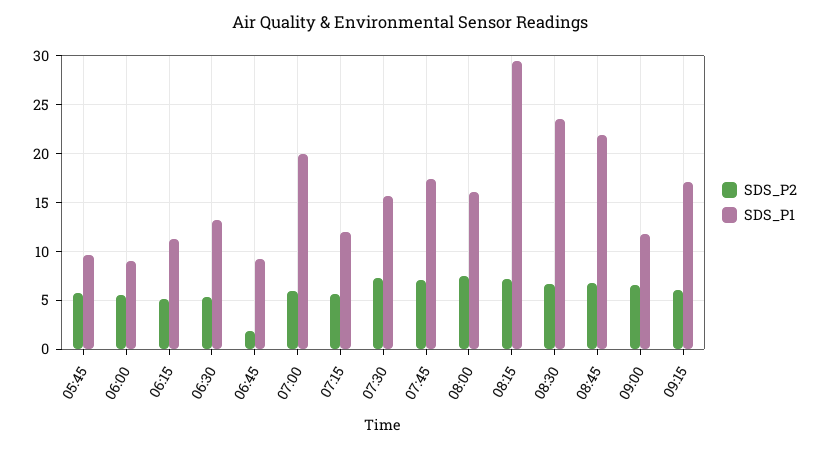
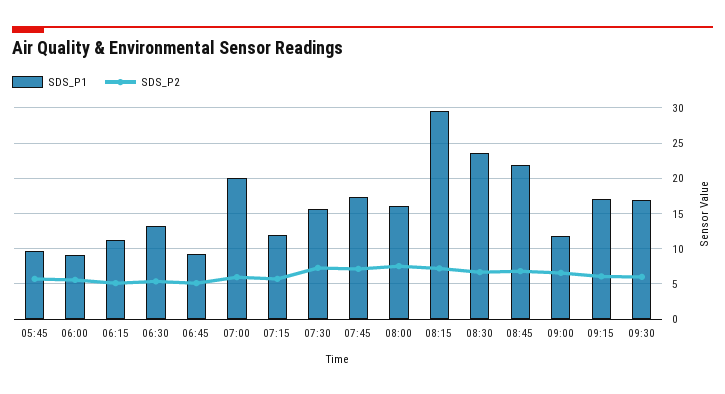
SDS_P2, 06:45: 2 -> 5
SDS_P1, 09:30: none -> 17
SDS_P2, 09:30: none -> 6

